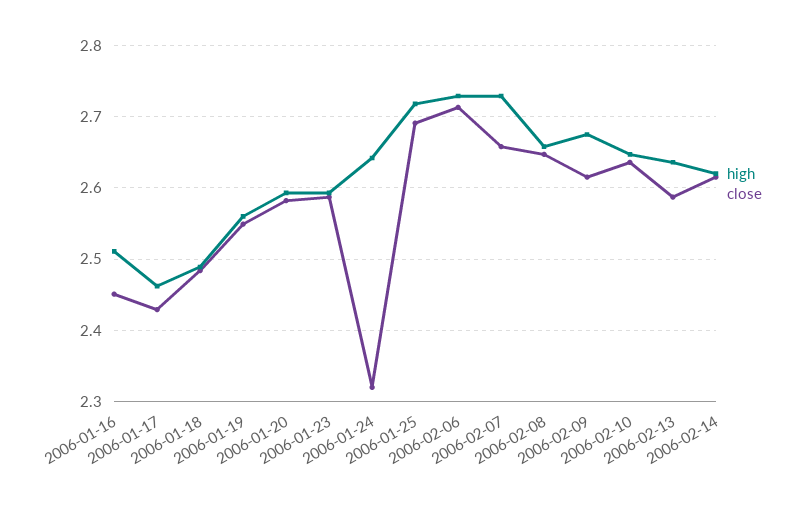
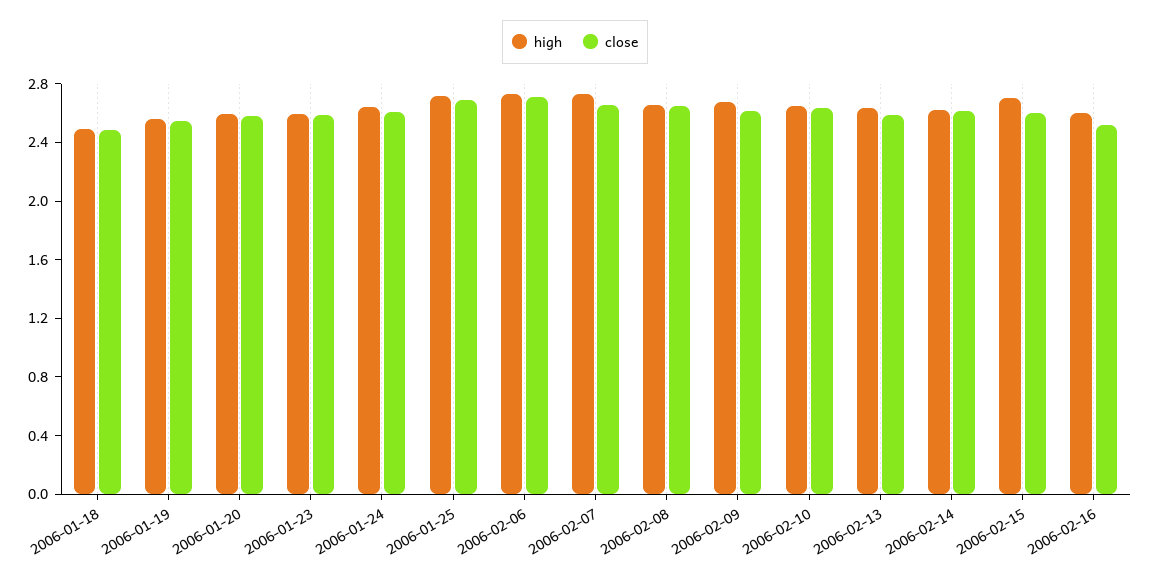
high, 2006-01-16: 2.51 -> none
close, 2006-01-16: 2.45 -> none
high, 2006-01-17: 2.46 -> none
close, 2006-01-17: 2.43 -> none
close, 2006-01-24: 2.32 -> 2.6
high, 2006-02-15: none -> 2.7
close, 2006-02-15: none -> 2.6
high, 2006-02-16: none -> 2.6
close, 2006-02-16: none -> 2.5

